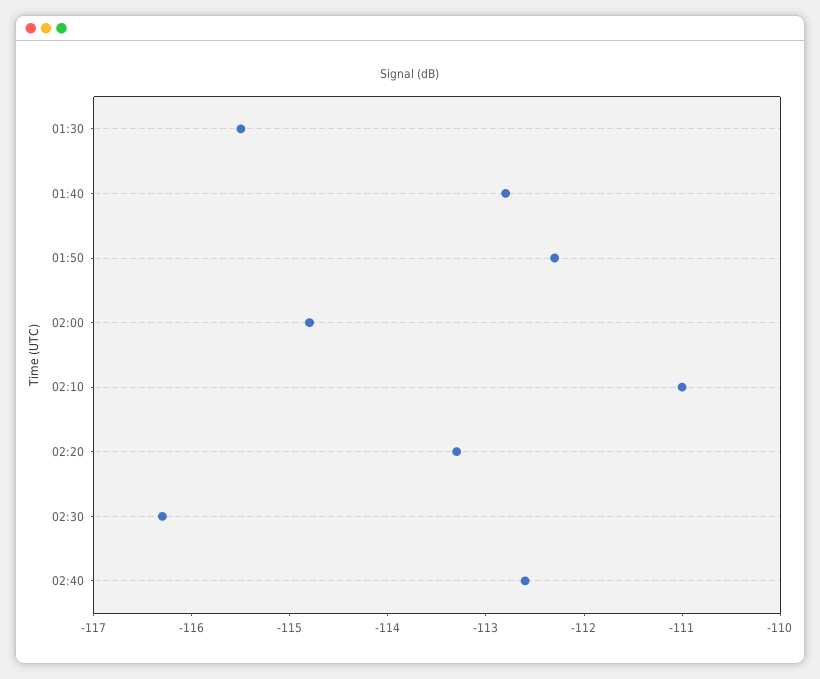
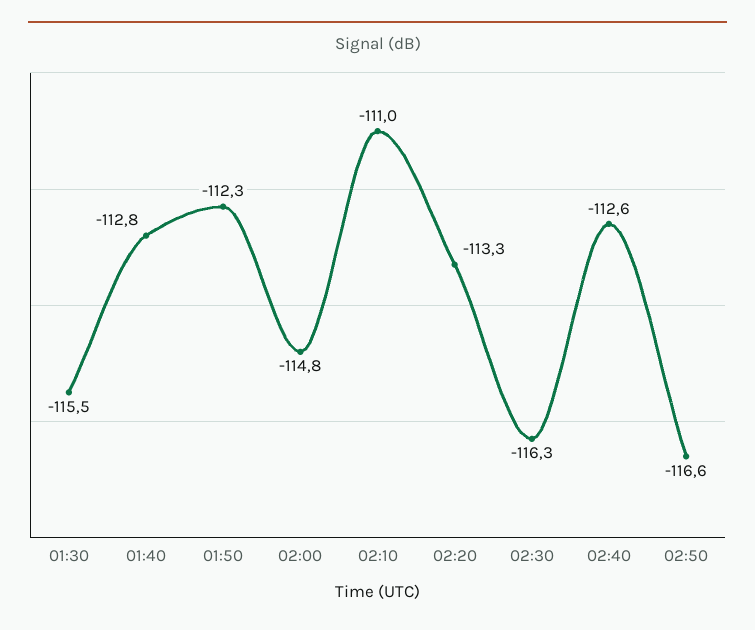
02:50: none -> -116.6

